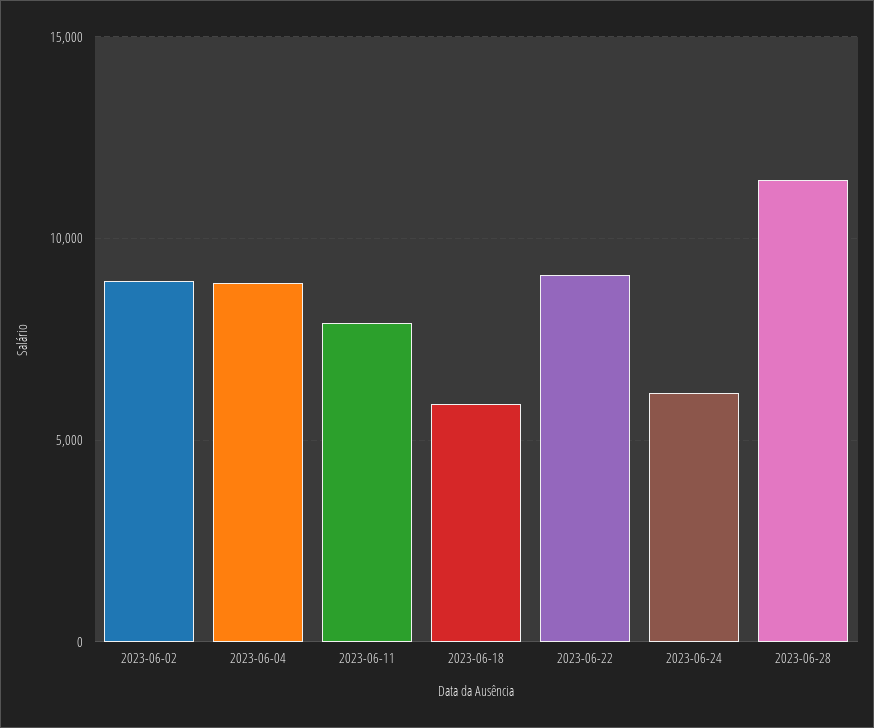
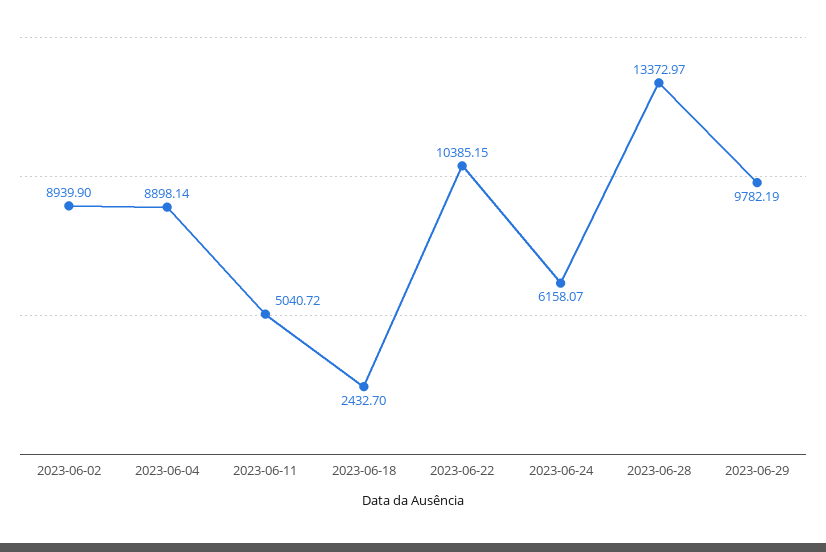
2023-06-11: 8000 -> 5040.72
2023-06-18: 6000 -> 2432.7
2023-06-22: 9000 -> 10385.15
2023-06-28: 11500 -> 13372.97
2023-06-29: none -> 9782.19

